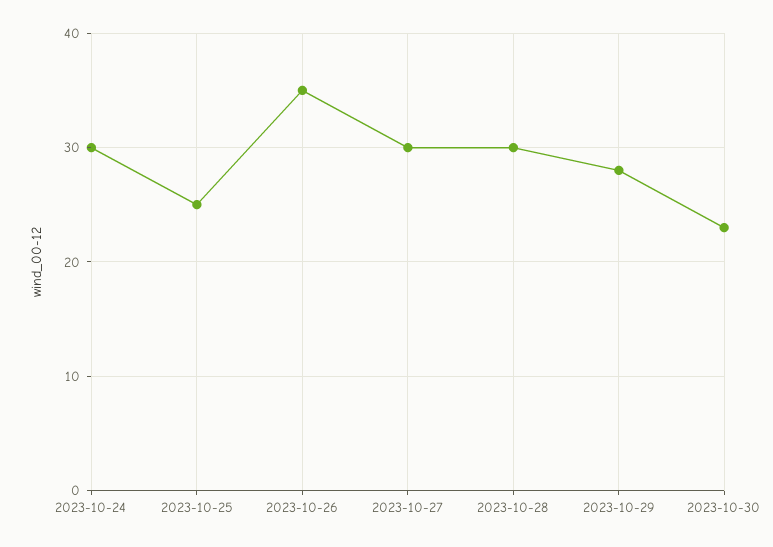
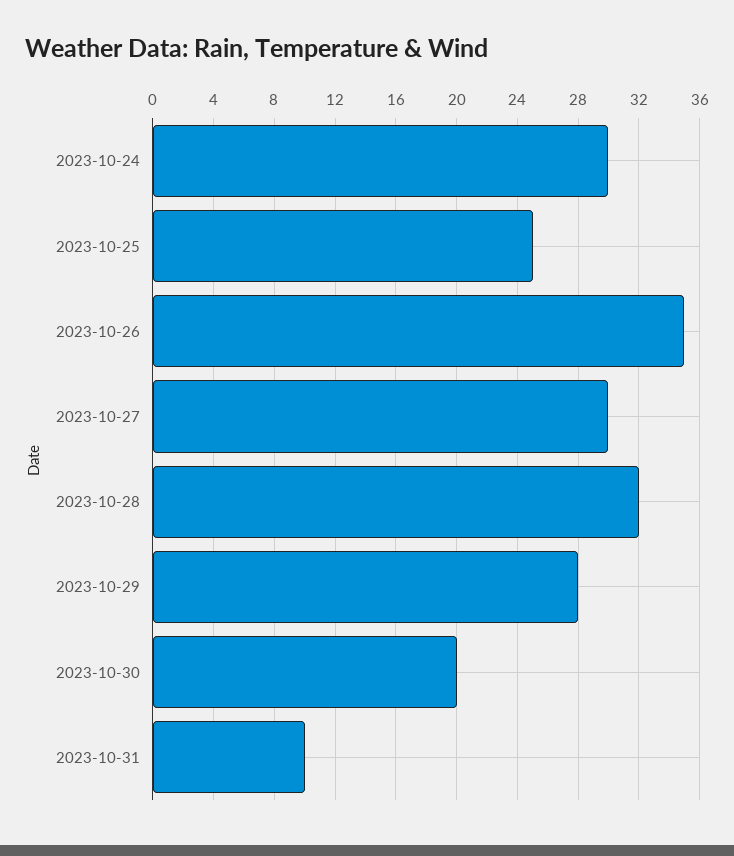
2023-10-28: 30 -> 32
2023-10-30: 23 -> 20
2023-10-31: none -> 10

